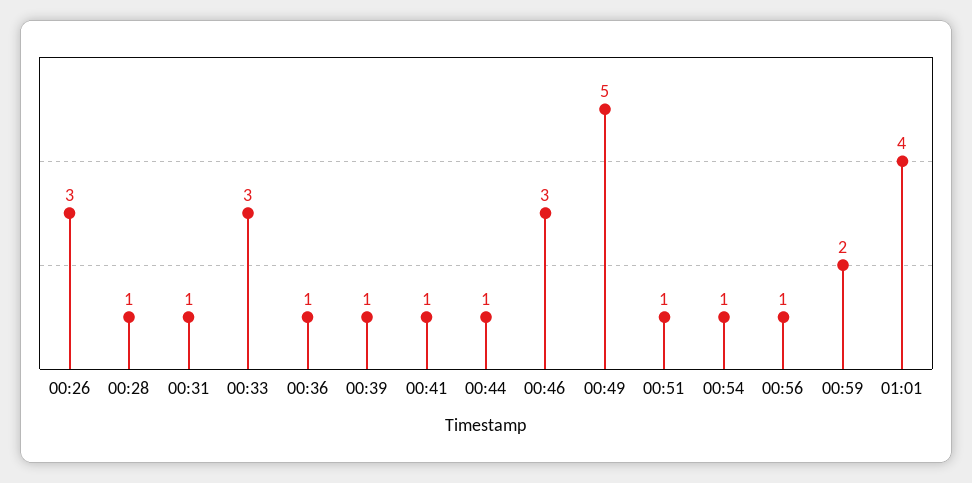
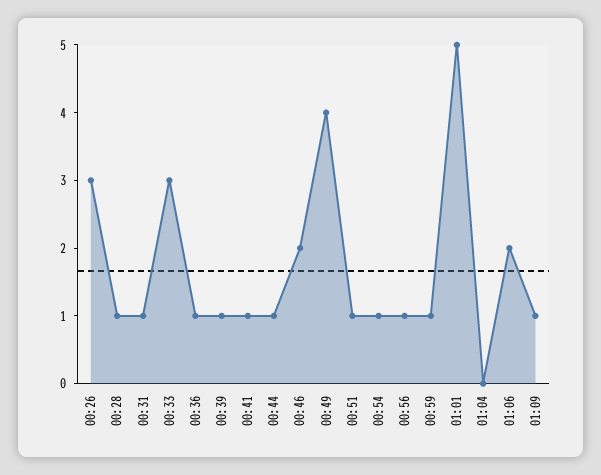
00:46: 3 -> 2
00:49: 5 -> 4
00:59: 2 -> 1
01:01: 4 -> 5
01:04: none -> 0
01:06: none -> 2
01:09: none -> 1

